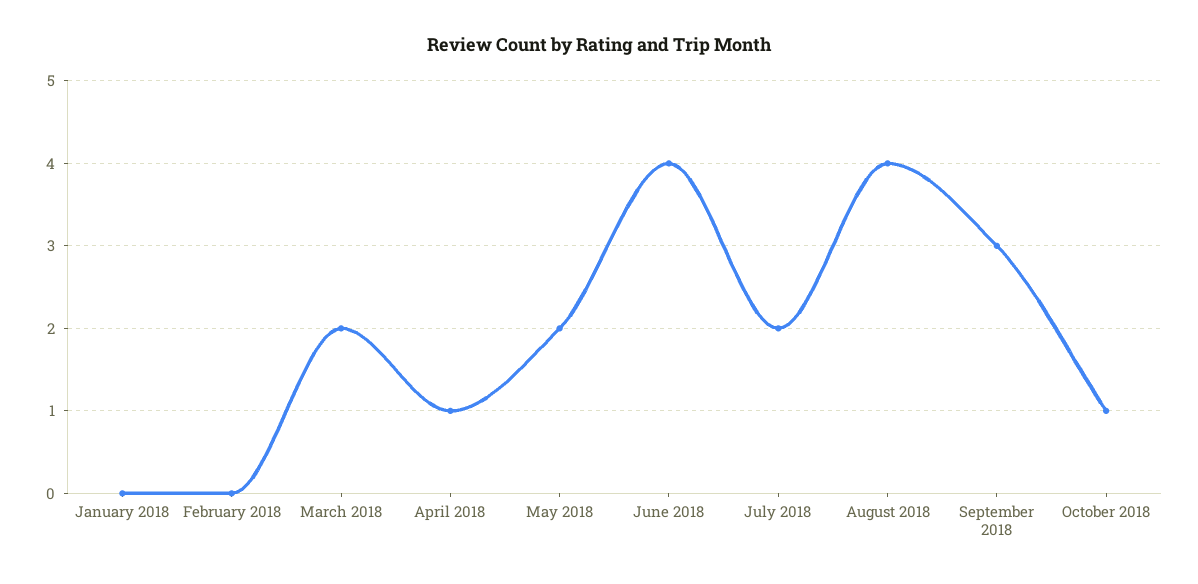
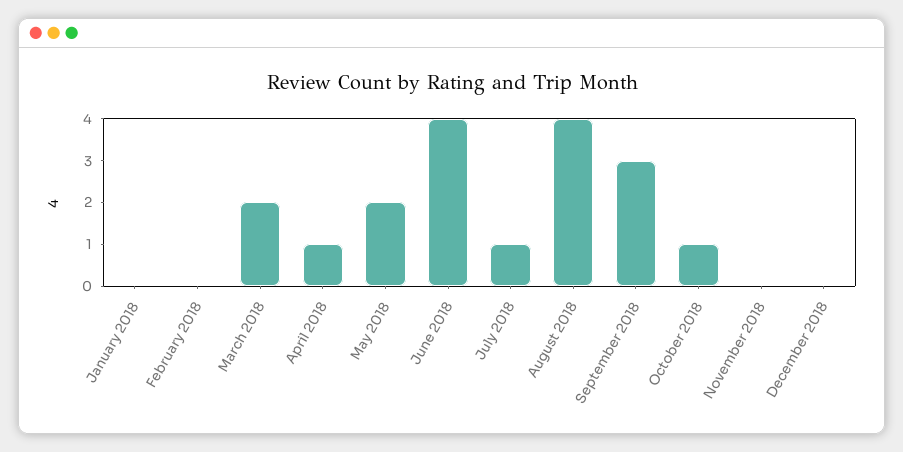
July 2018: 2 -> 1
November 2018: none -> 0
December 2018: none -> 0

